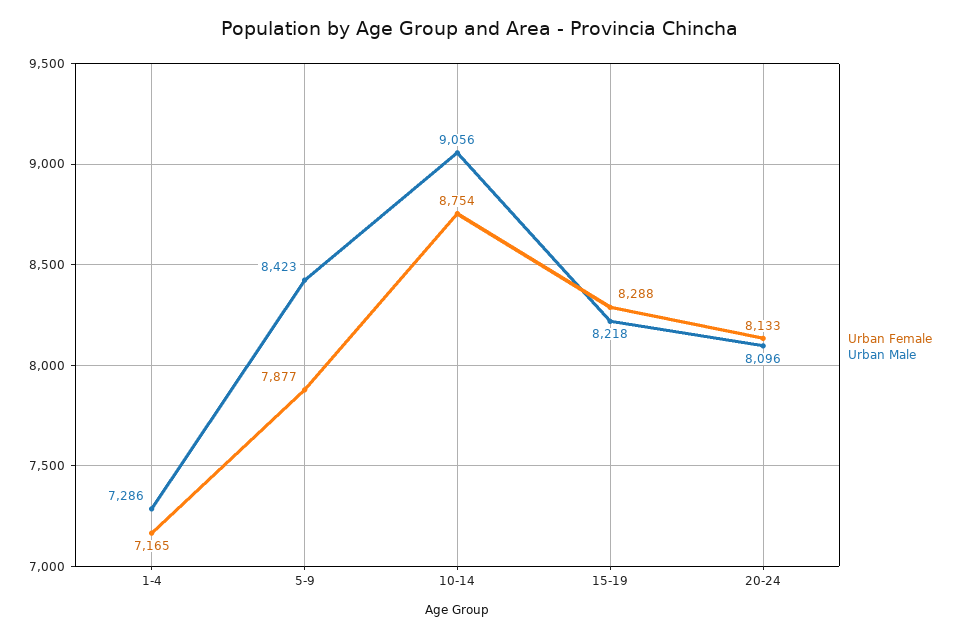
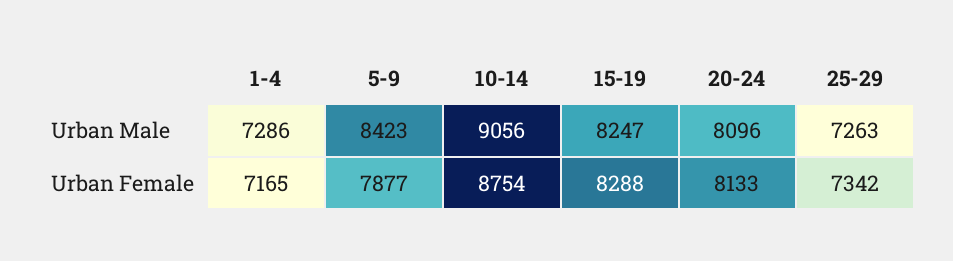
Urban Male, 15-19: 8218 -> 8247
Urban Male, 25-29: none -> 7263
Urban Female, 25-29: none -> 7342

